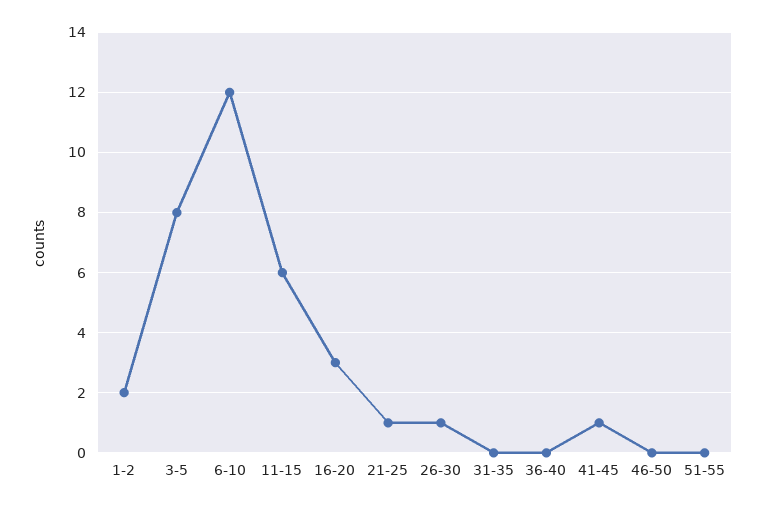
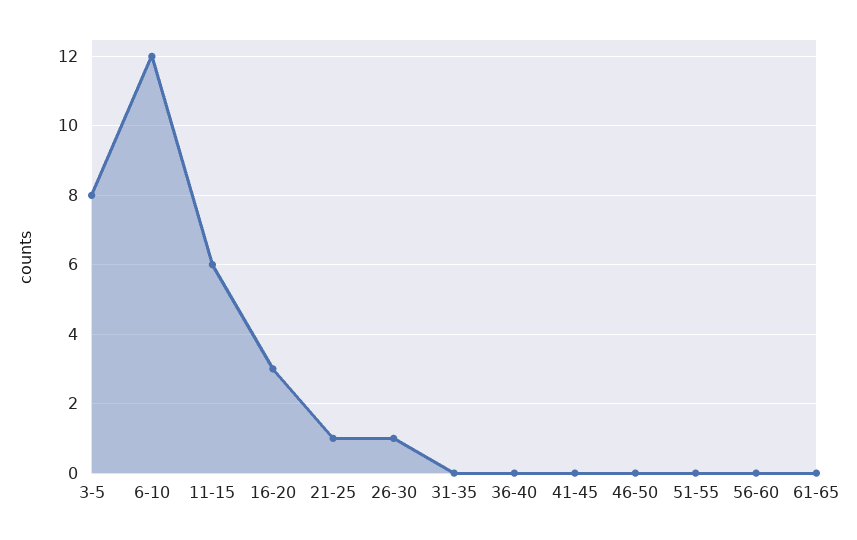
1-2: 2 -> none
41-45: 1 -> 0
56-60: none -> 0
61-65: none -> 0

